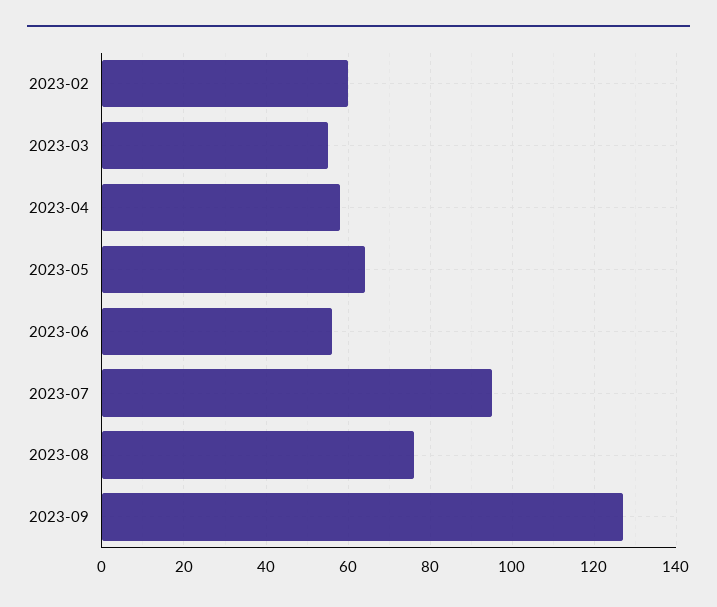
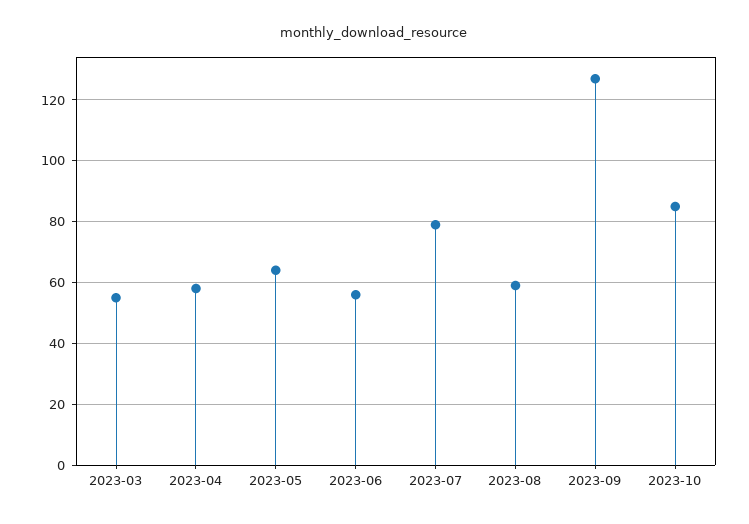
2023-02: 60 -> none
2023-07: 95 -> 80
2023-08: 75 -> 60
2023-10: none -> 85

